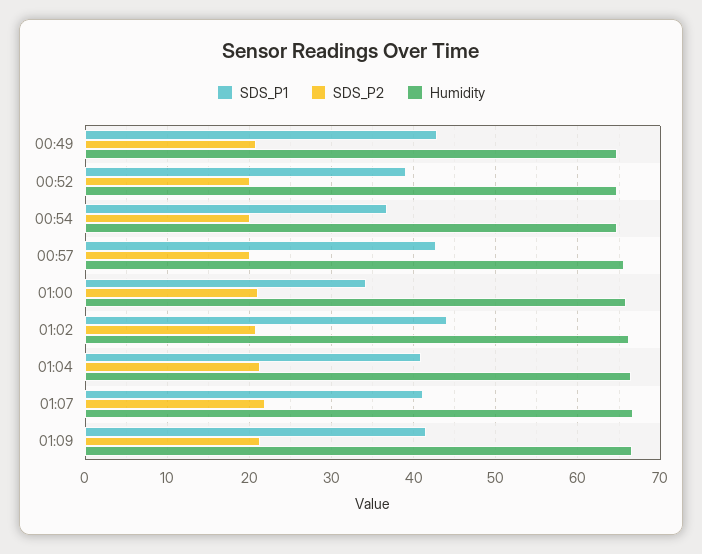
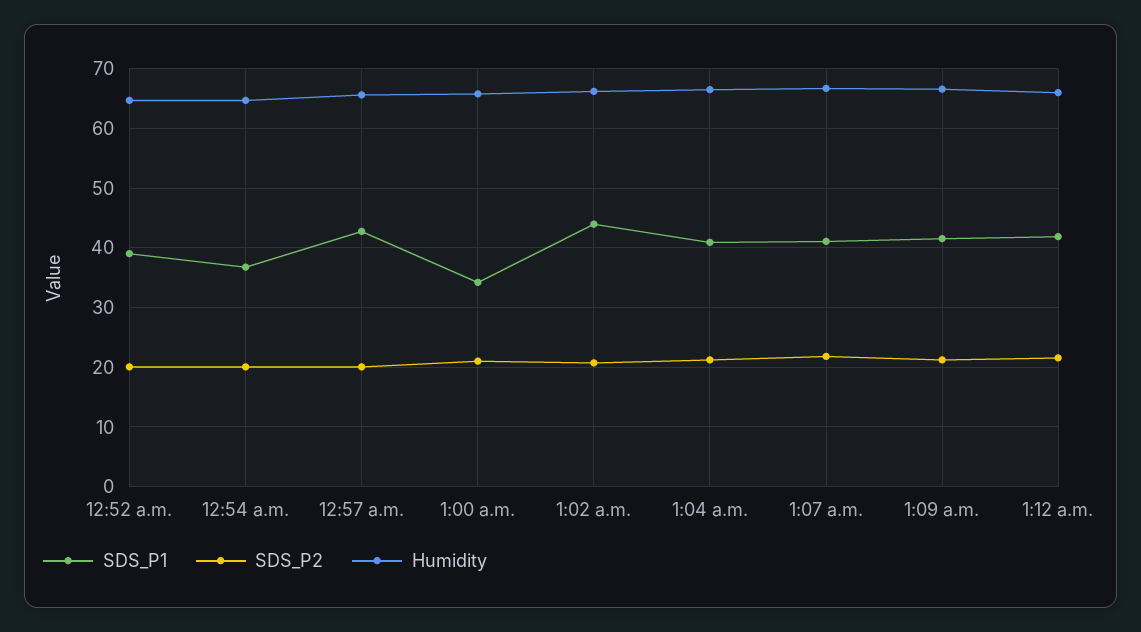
SDS_P1, 00:49: 43 -> none
SDS_P2, 00:49: 21 -> none
Humidity, 00:49: 65 -> none
SDS_P1, 1:12 a.m.: none -> 42
SDS_P2, 1:12 a.m.: none -> 22
Humidity, 1:12 a.m.: none -> 66

